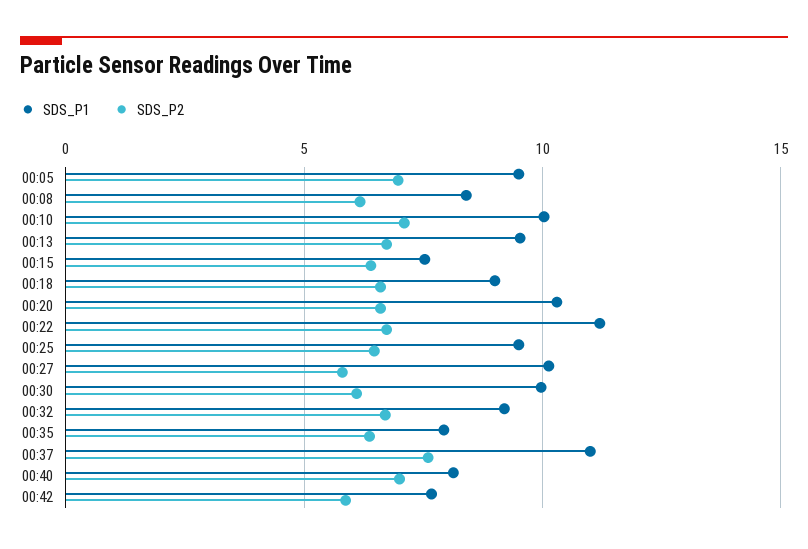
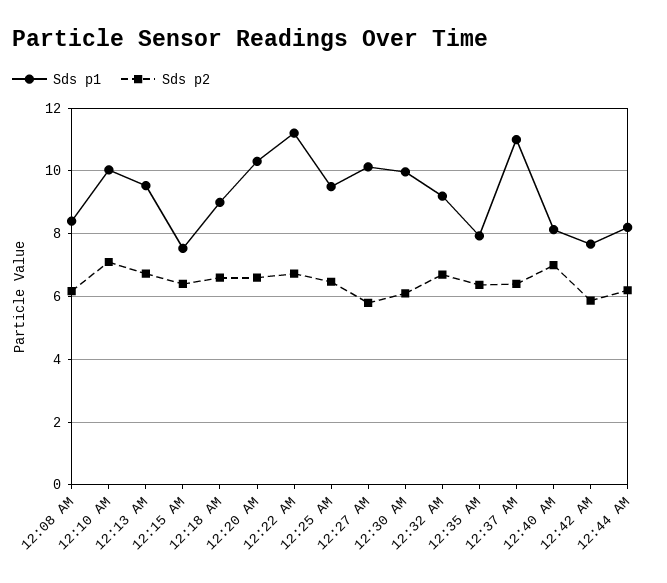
SDS_P1, 00:05: 9.5 -> none
SDS_P2, 00:05: 7 -> none
SDS_P2, 00:37: 7.5 -> 6.4
SDS_P1, 12:44 AM: none -> 8.2
SDS_P2, 12:44 AM: none -> 6.2

